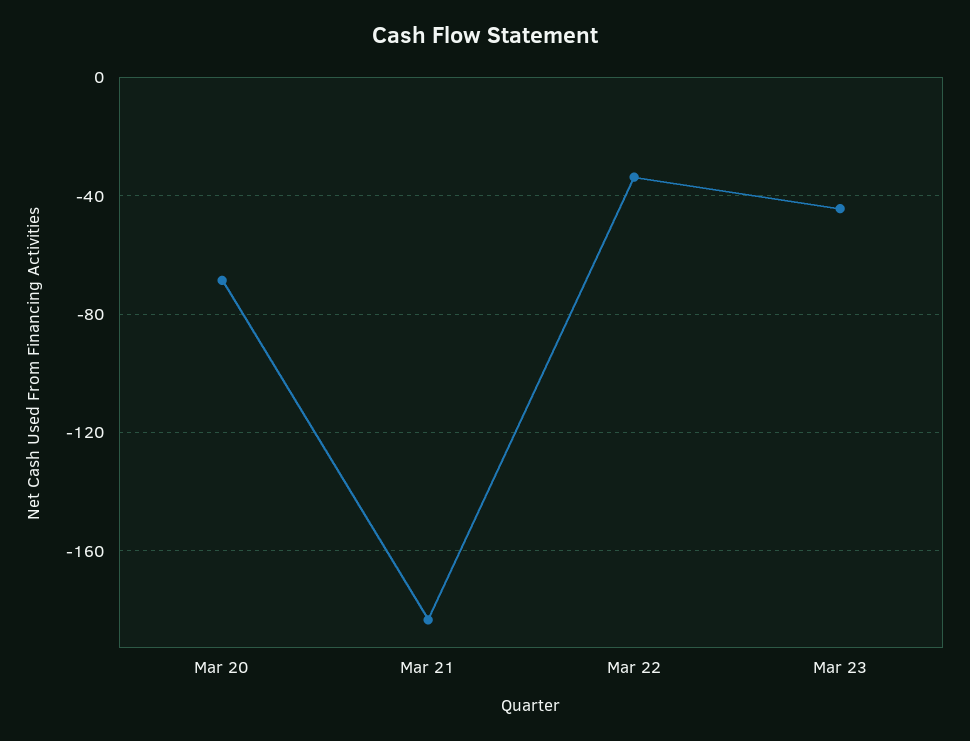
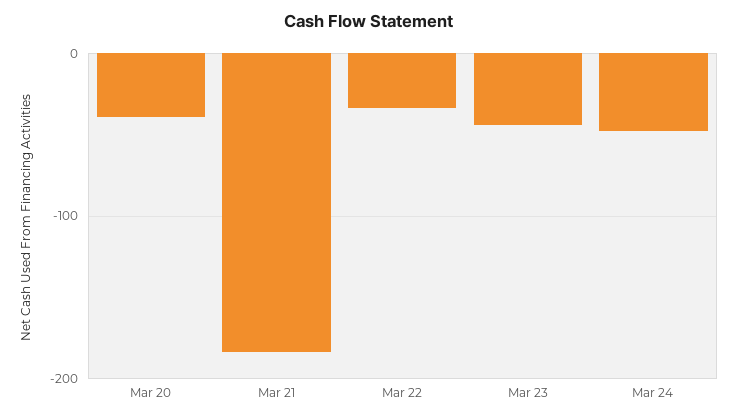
Mar 20: -70 -> -40
Mar 24: none -> -50

